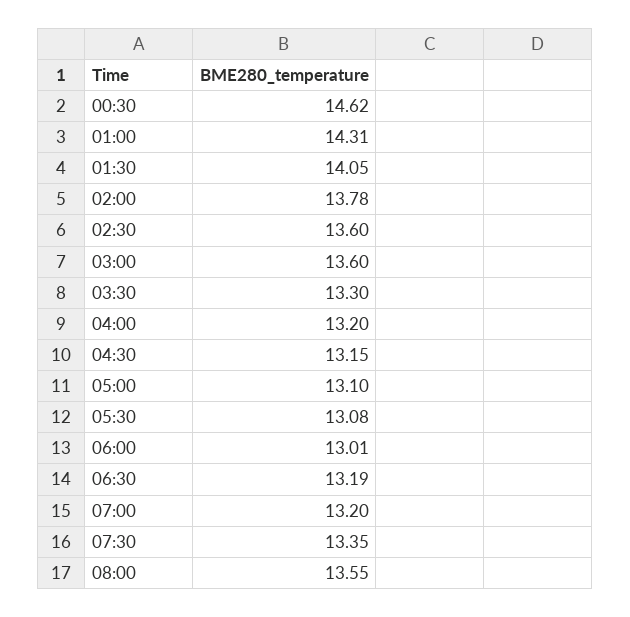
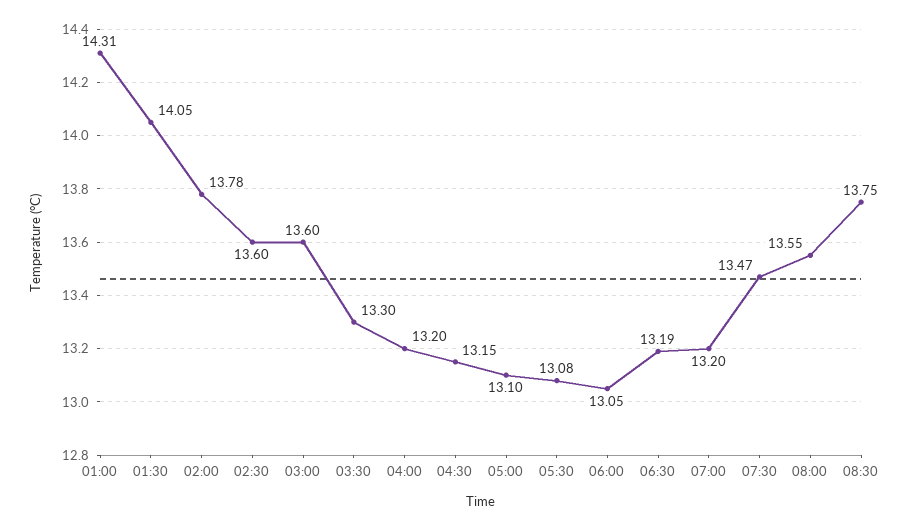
00:30: 14.62 -> none
06:00: 13.01 -> 13.05
07:30: 13.35 -> 13.47
08:30: none -> 13.75

